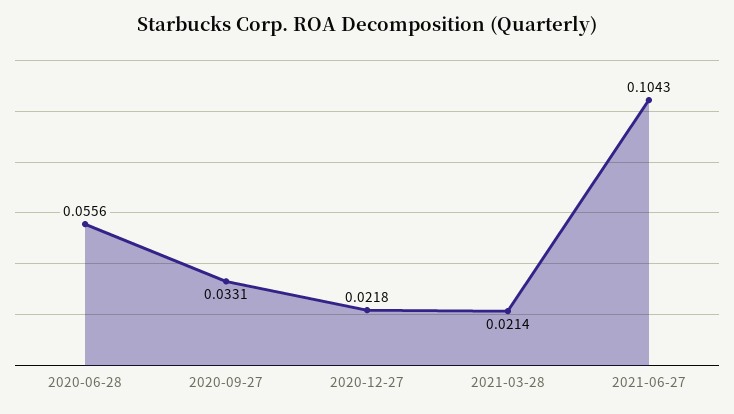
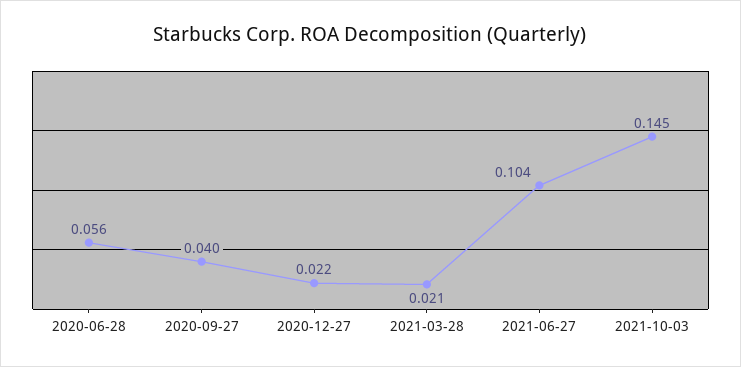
2020-09-27: 0.0331 -> 0.04
2021-10-03: none -> 0.145

